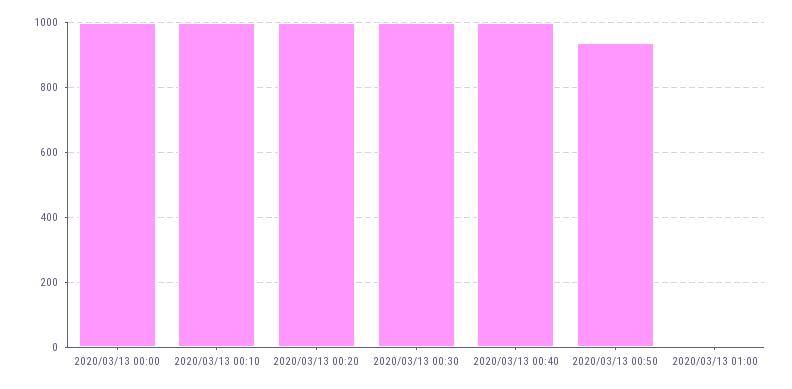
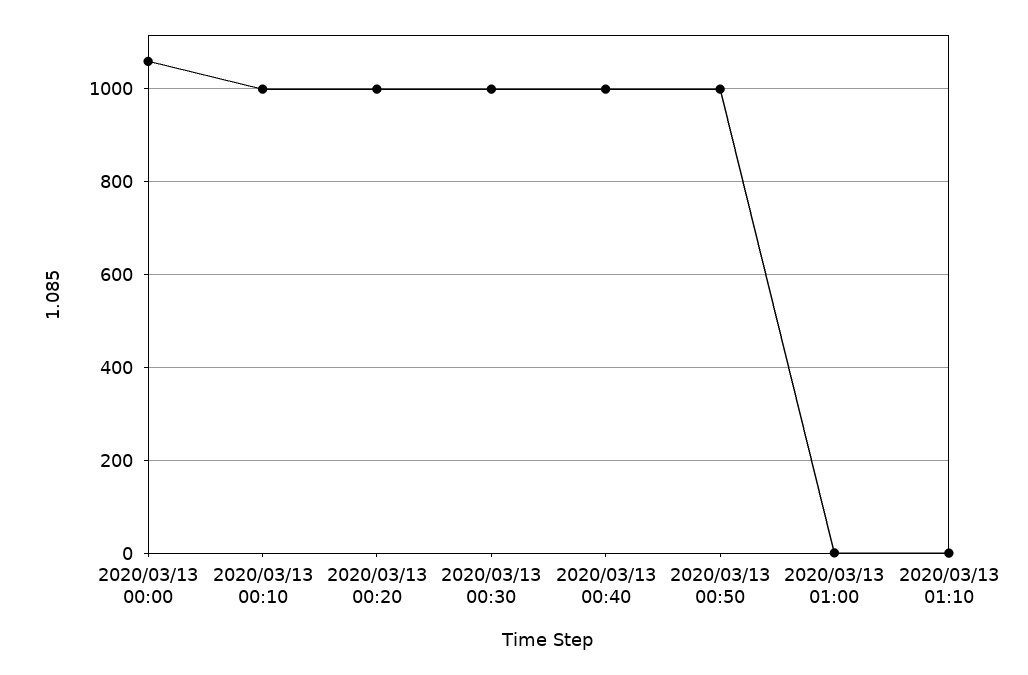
2020/03/13 00:00: 1000 -> 1060
2020/03/13 00:50: 940 -> 1000
2020/03/13 01:10: none -> 0

